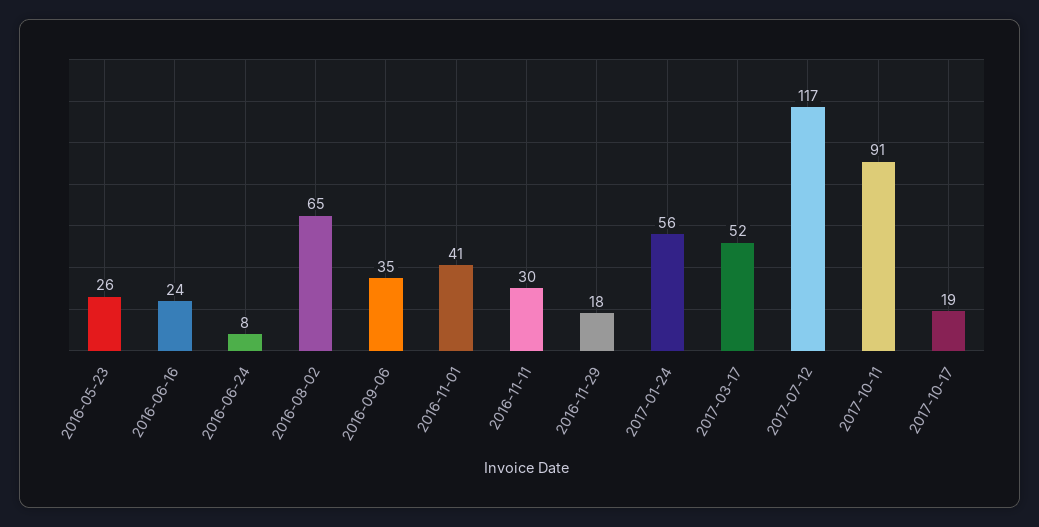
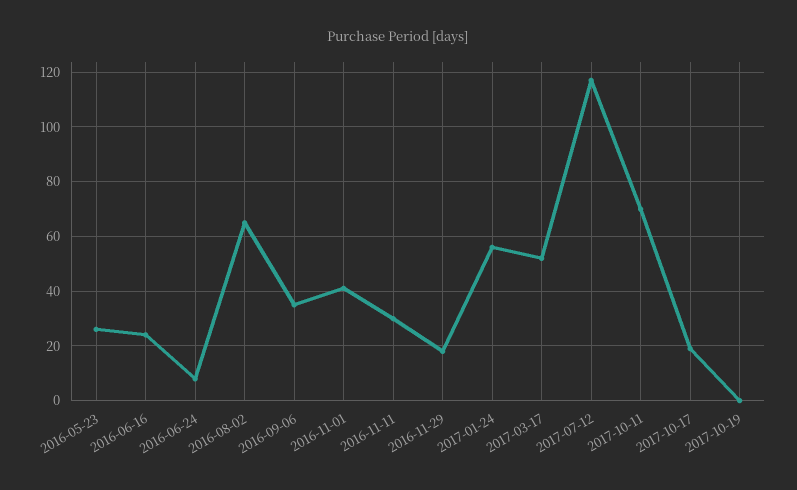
2017-10-11: 91 -> 70
2017-10-19: none -> 0

